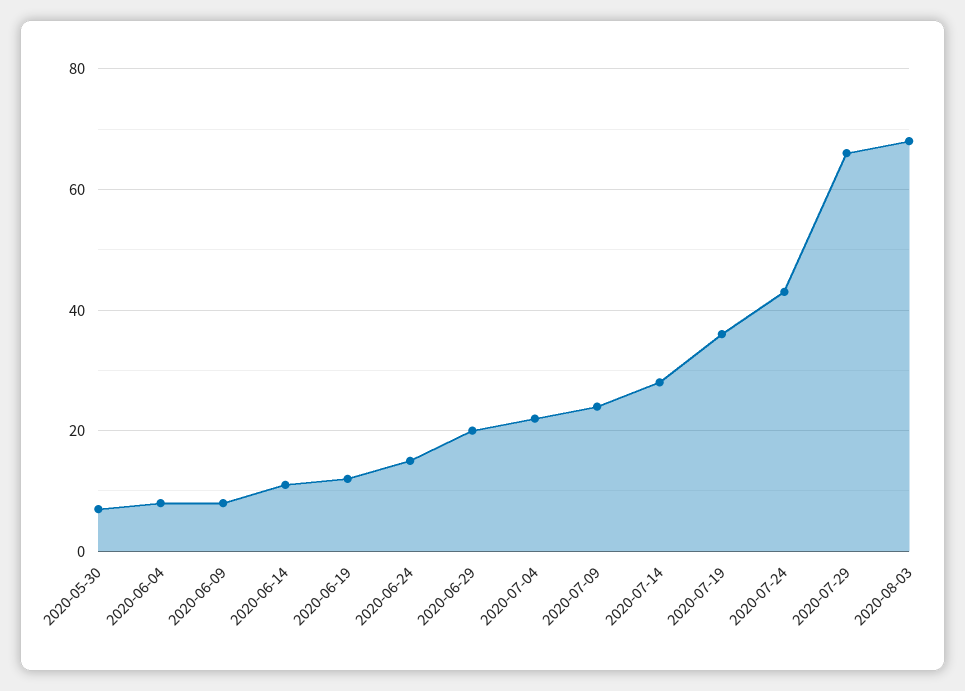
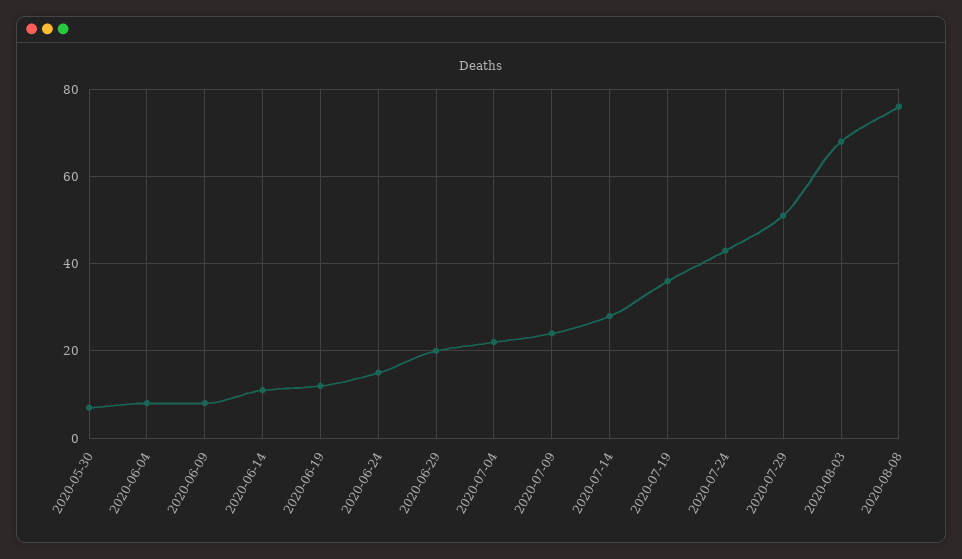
2020-07-29: 65 -> 50
2020-08-08: none -> 75

